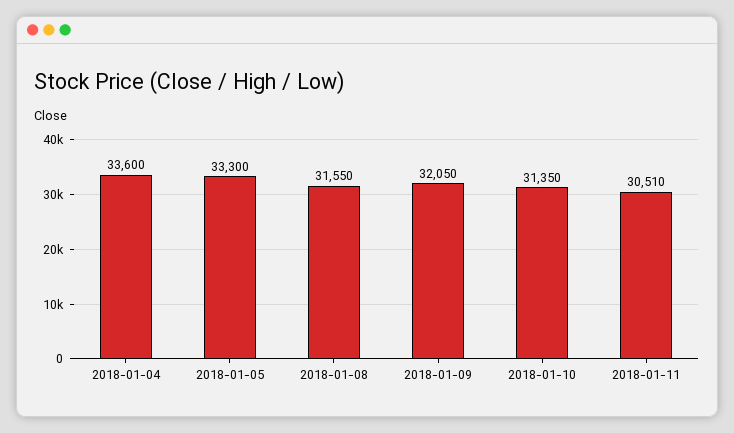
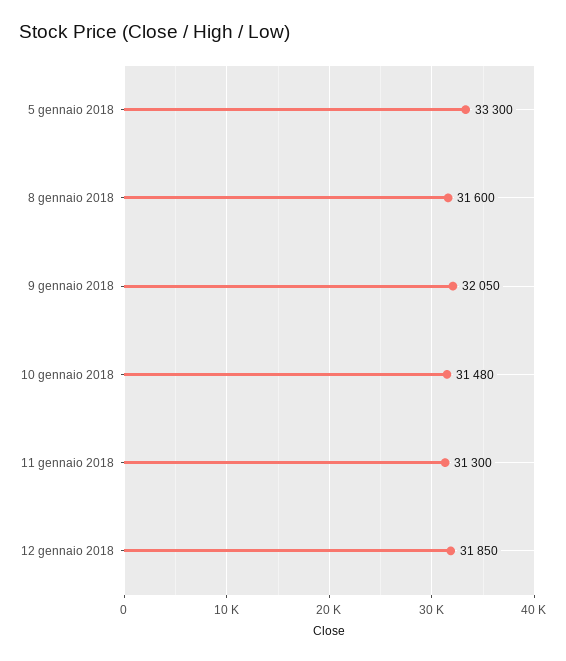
2018-01-04: 33600 -> none
2018-01-08: 31550 -> 31600
2018-01-10: 31350 -> 31480
2018-01-11: 30510 -> 31300
12 gennaio 2018: none -> 31850

